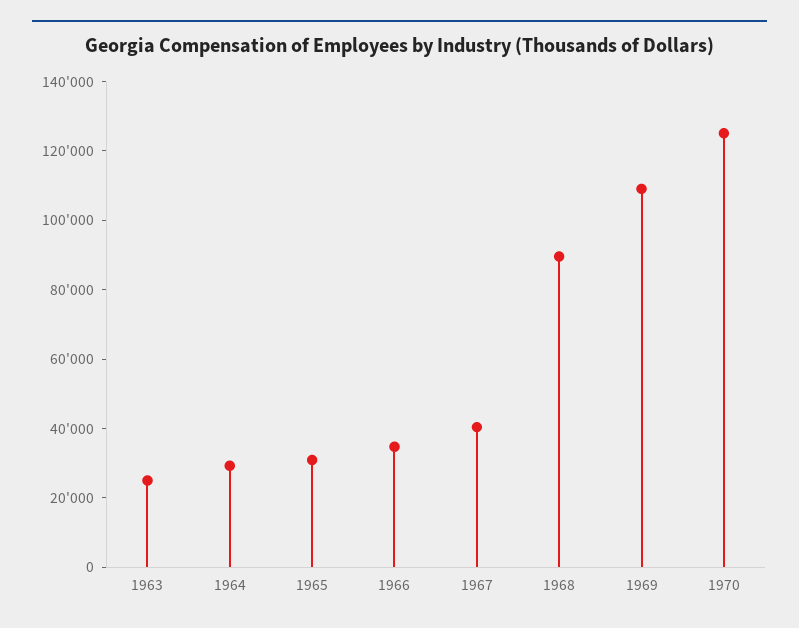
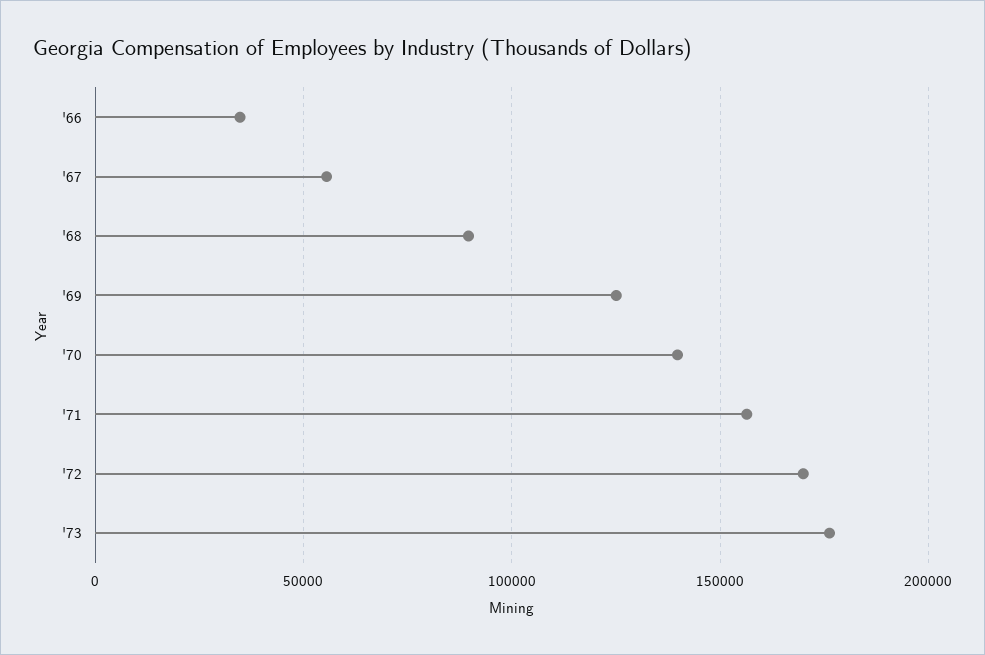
1963: 25000 -> none
1964: 30000 -> none
1965: 30000 -> none
1967: 40000 -> 55000
1969: 110000 -> 125000
1970: 125000 -> 140000
'71: none -> 155000
'72: none -> 170000
'73: none -> 175000

